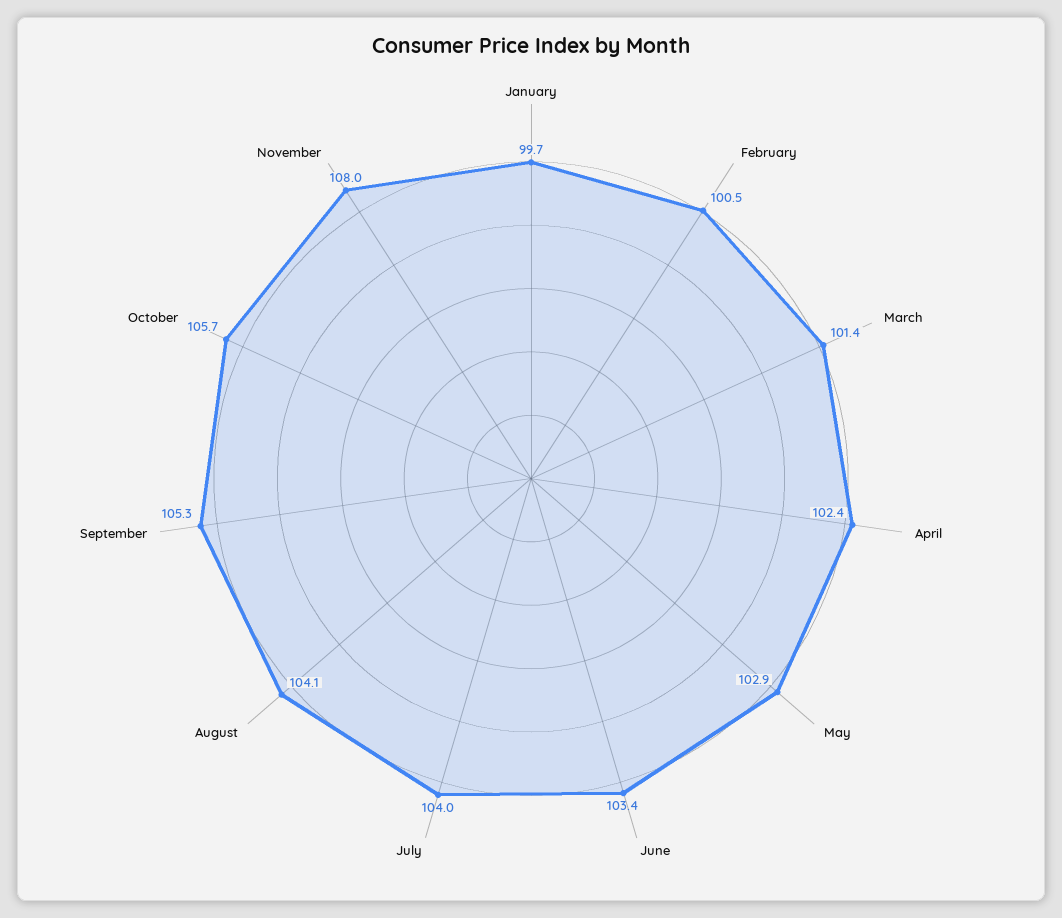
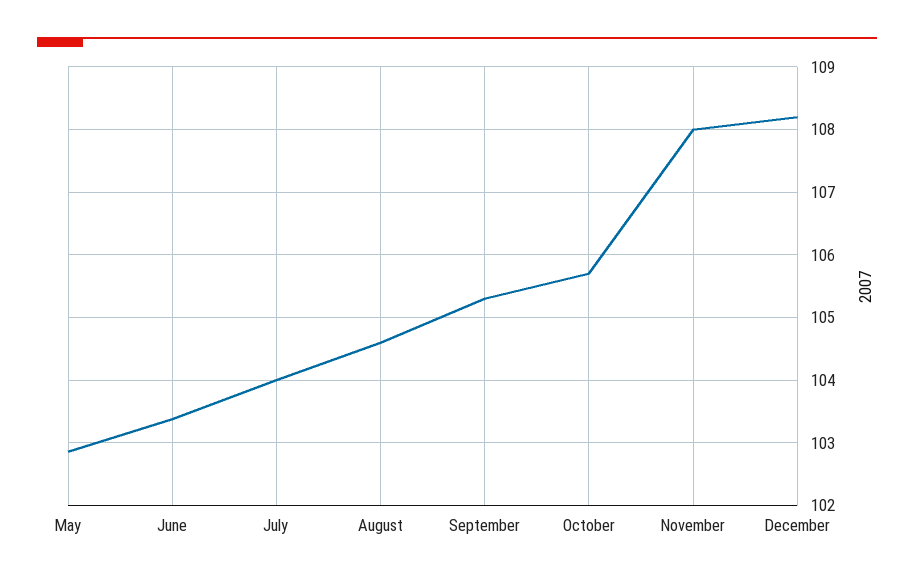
January: 99.7 -> none
February: 100.5 -> none
March: 101.4 -> none
April: 102.4 -> none
August: 104.1 -> 104.6
December: none -> 108.2

